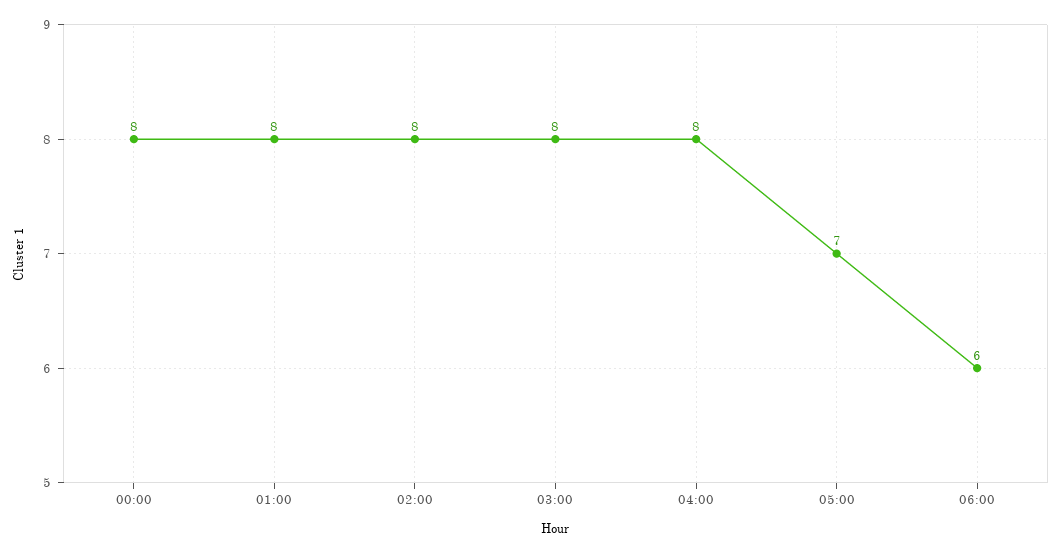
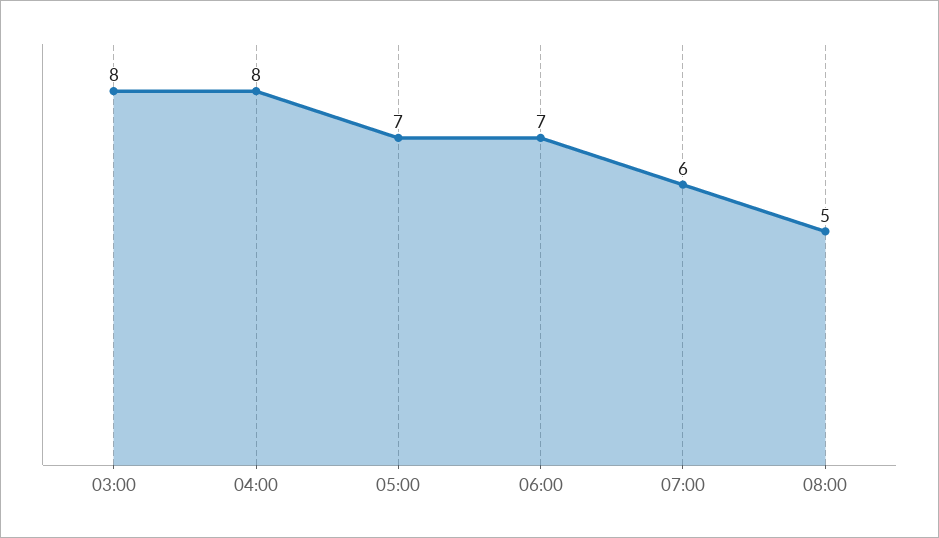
00:00: 8 -> none
01:00: 8 -> none
02:00: 8 -> none
06:00: 6 -> 7
07:00: none -> 6
08:00: none -> 5

